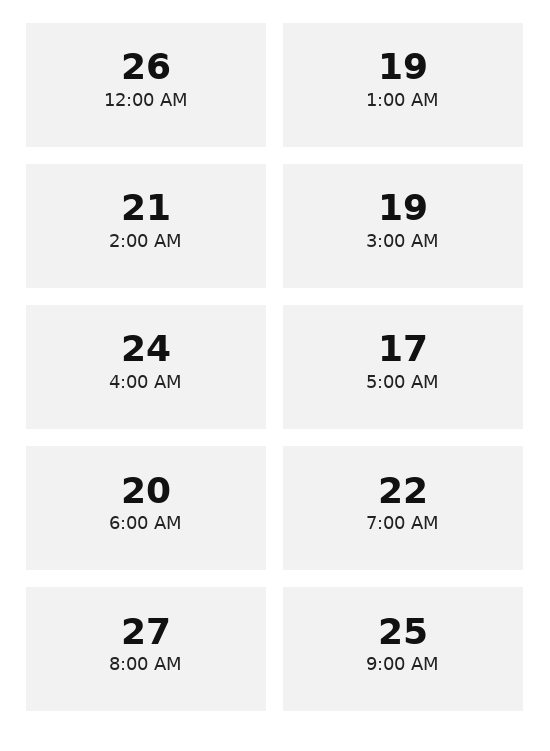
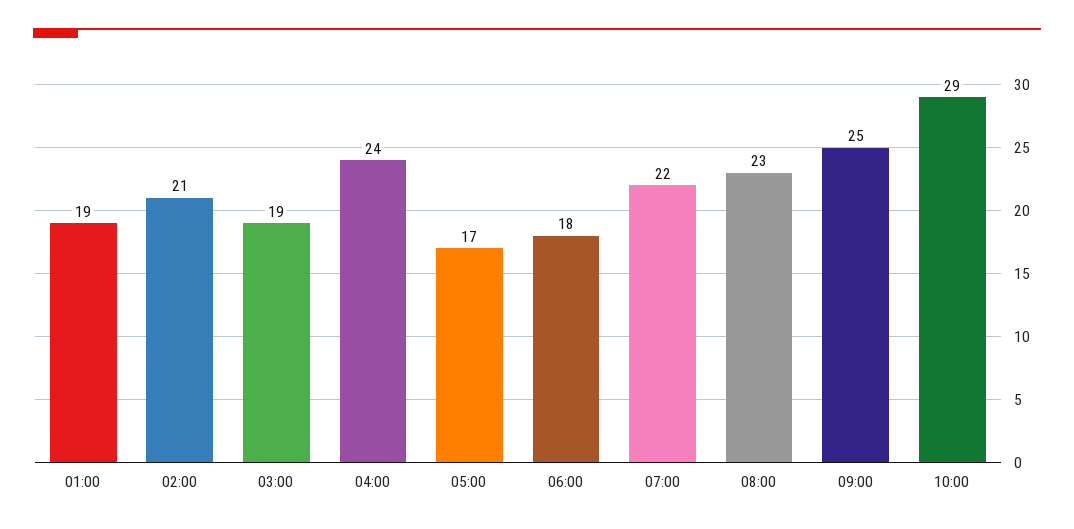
12:00 AM: 26 -> none
6:00 AM: 20 -> 18
8:00 AM: 27 -> 23
10:00: none -> 29

